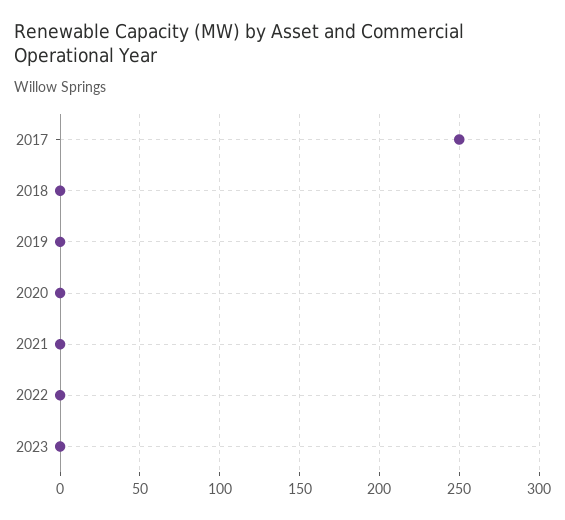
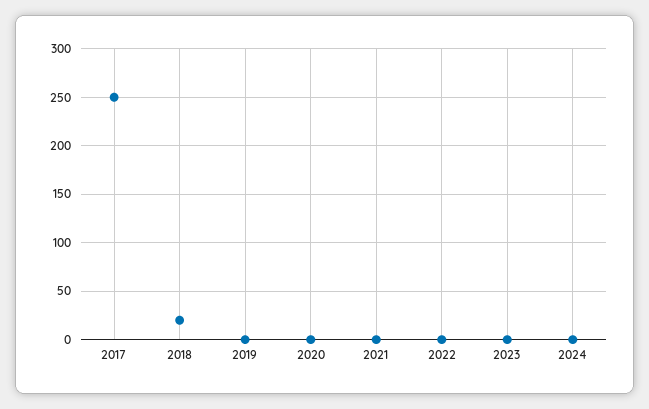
2018: 0 -> 20
2024: none -> 0

